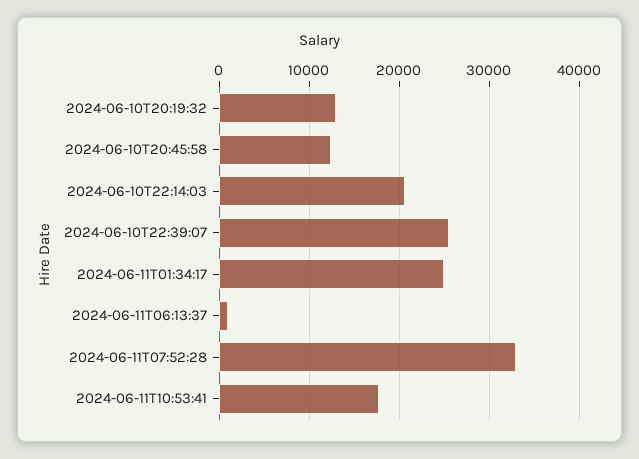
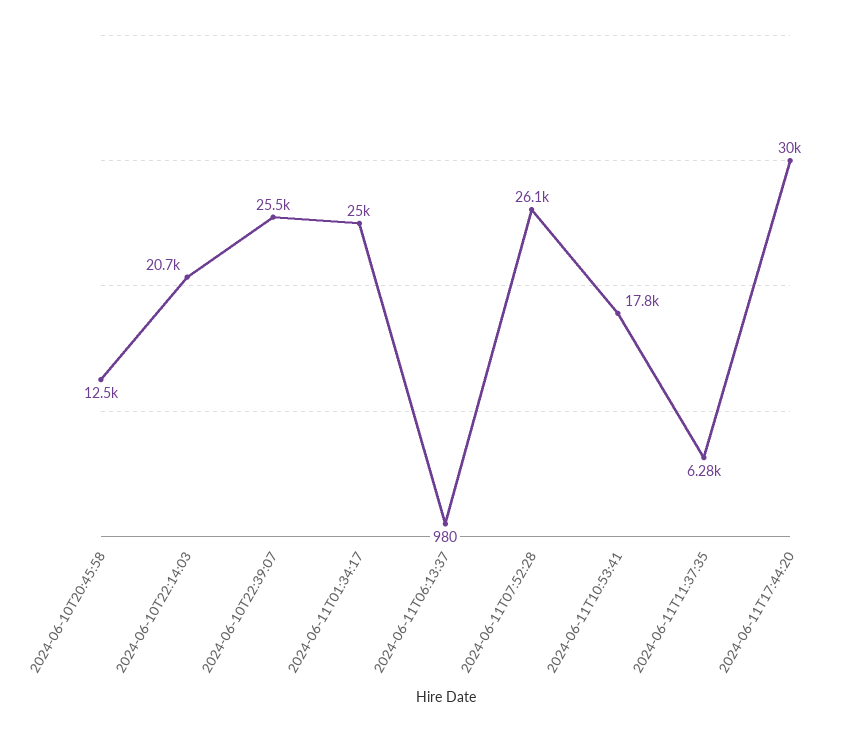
2024-06-10T20:19:32: 13000 -> none
2024-06-11T07:52:28: 33000 -> 26100
2024-06-11T11:37:35: none -> 6280
2024-06-11T17:44:20: none -> 30000

